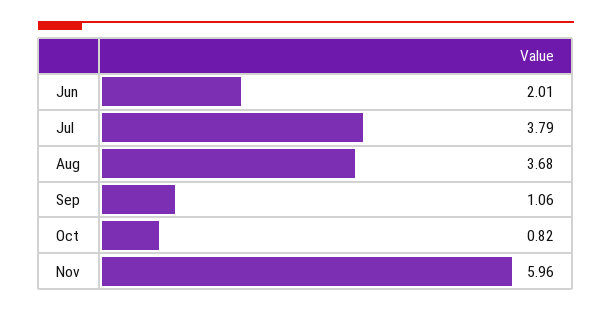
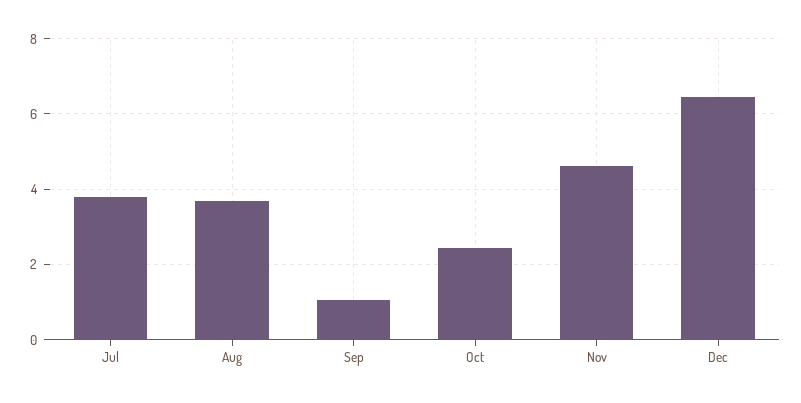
Jun: 2.01 -> none
Oct: 0.82 -> 2.4
Nov: 5.96 -> 4.6
Dec: none -> 6.4

